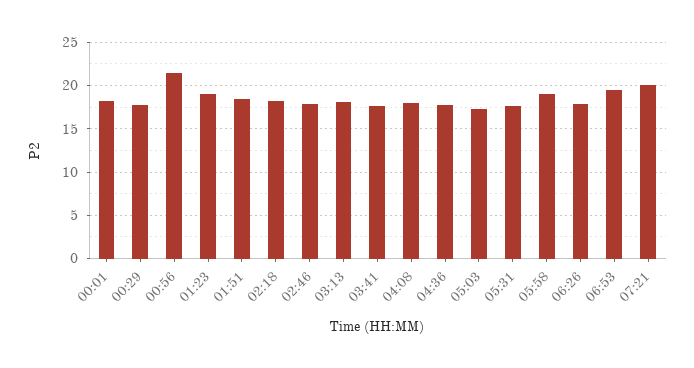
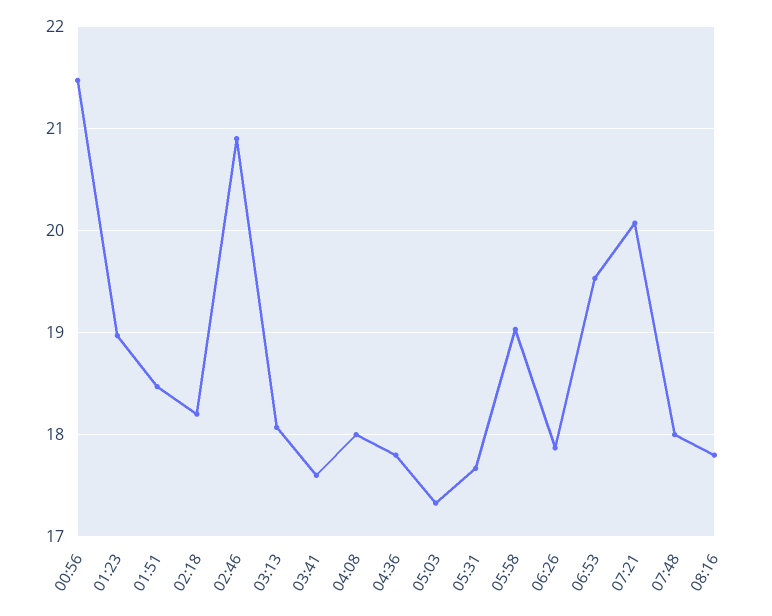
00:01: 18 -> none
00:29: 18 -> none
02:46: 18 -> 20.9
07:48: none -> 18
08:16: none -> 17.8

